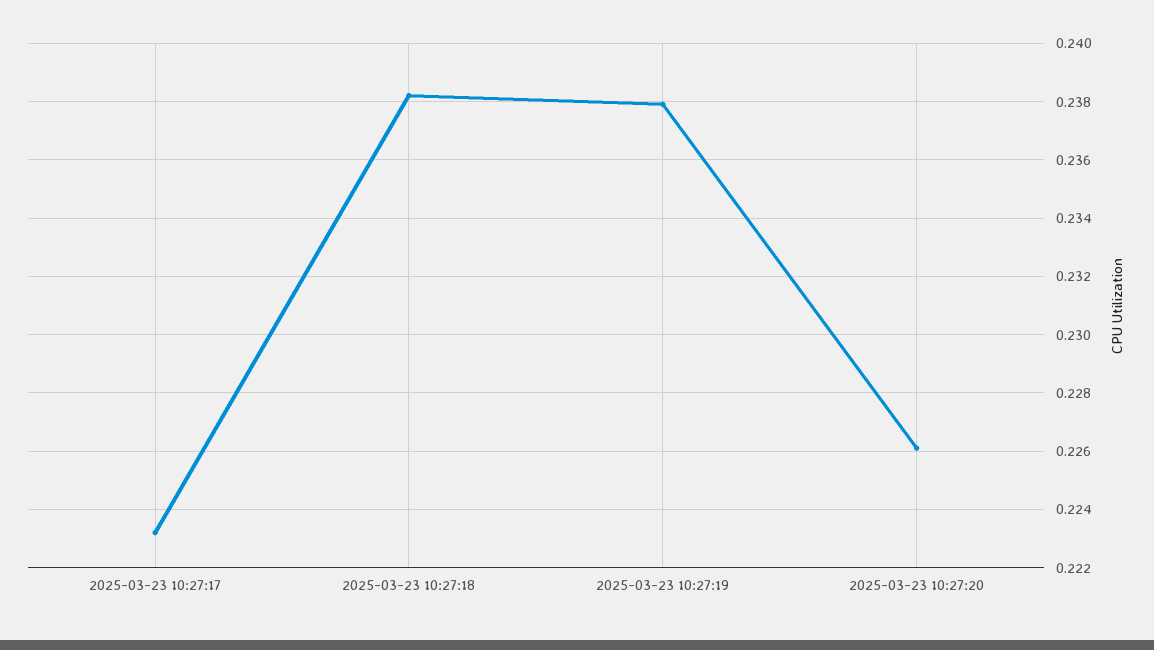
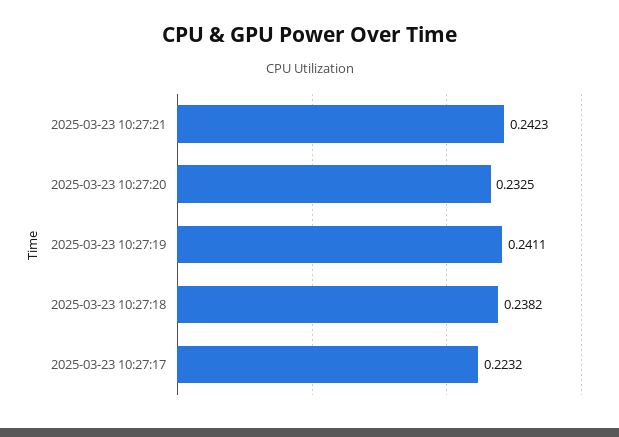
2025-03-23 10:27:19: 0.238 -> 0.2411
2025-03-23 10:27:20: 0.226 -> 0.2325
2025-03-23 10:27:21: none -> 0.2423

